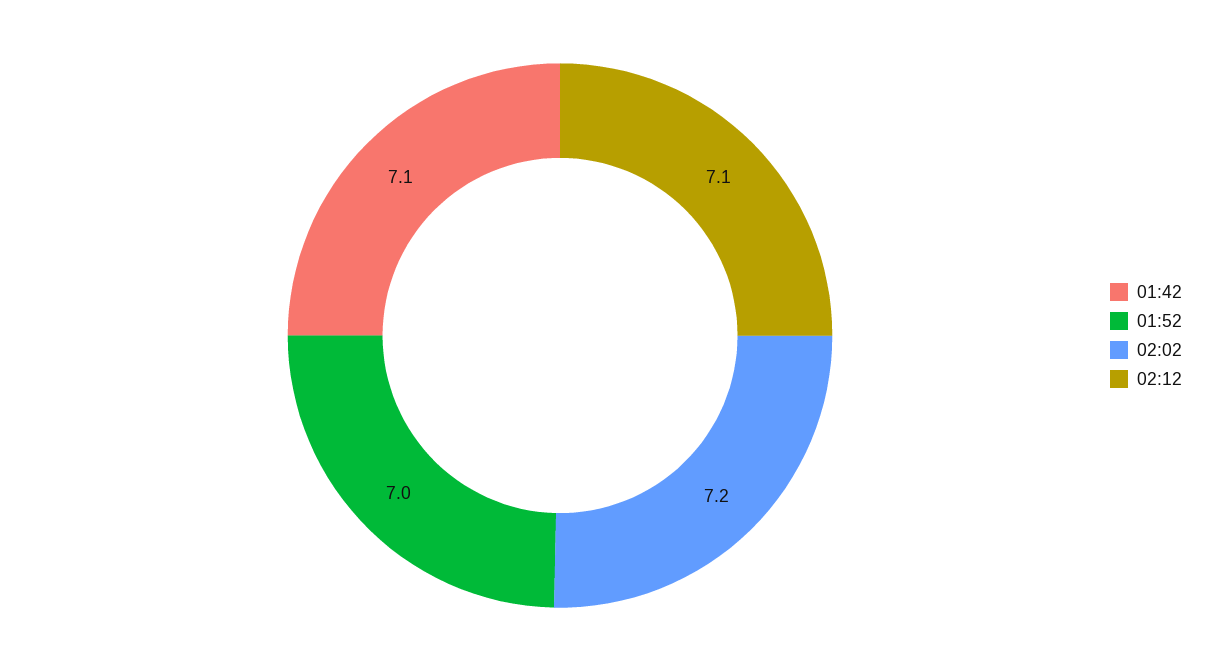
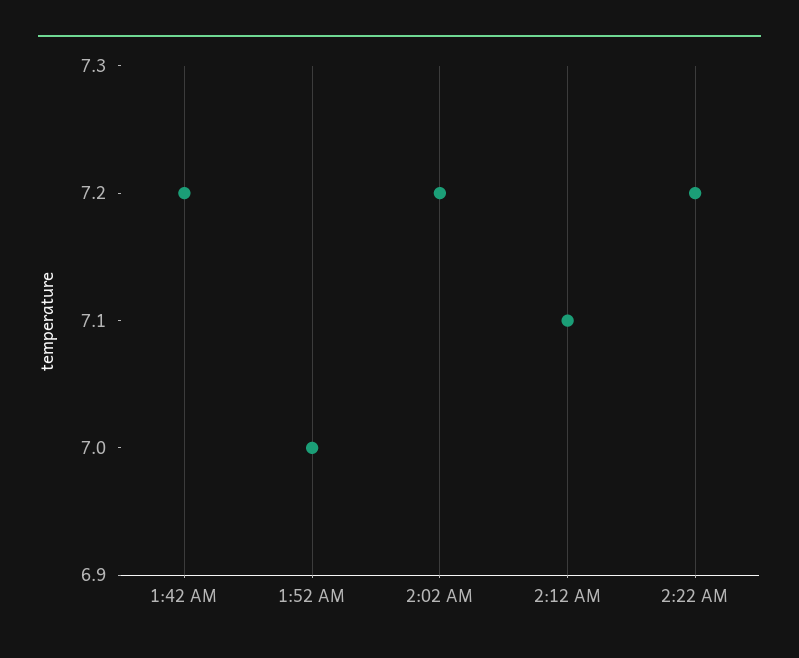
01:42: 7.1 -> 7.2
2:22 AM: none -> 7.2

